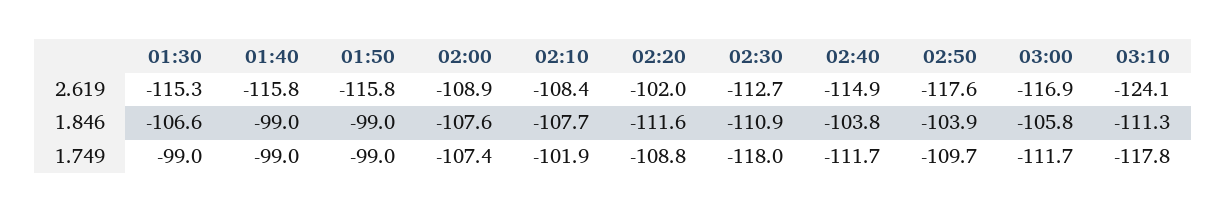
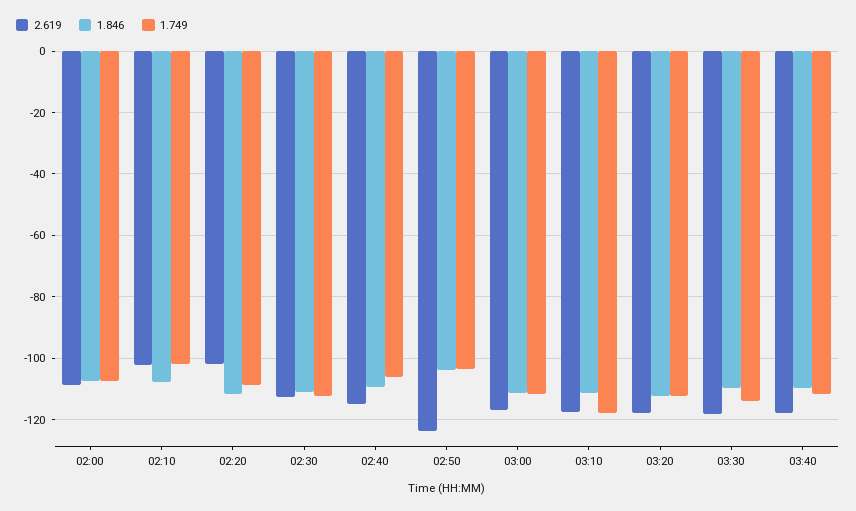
2.619, 01:30: -115.3 -> none
2.619, 01:40: -115.8 -> none
2.619, 01:50: -115.8 -> none
2.619, 02:10: -108.4 -> -102
2.619, 02:50: -117.6 -> -124
2.619, 03:10: -124.1 -> -118
1.846, 01:30: -106.6 -> none
1.846, 01:40: -99 -> none
1.846, 01:50: -99 -> none
1.846, 02:40: -103.8 -> -110
1.846, 03:00: -105.8 -> -112
1.749, 01:30: -99 -> none
1.749, 01:40: -99 -> none
1.749, 01:50: -99 -> none
1.749, 02:30: -118 -> -112
1.749, 02:40: -111.7 -> -106
1.749, 02:50: -109.7 -> -104
2.619, 03:20: none -> -118
1.846, 03:20: none -> -112
1.749, 03:20: none -> -112
2.619, 03:30: none -> -118
1.846, 03:30: none -> -110
1.749, 03:30: none -> -114
2.619, 03:40: none -> -118
1.846, 03:40: none -> -110
1.749, 03:40: none -> -112

